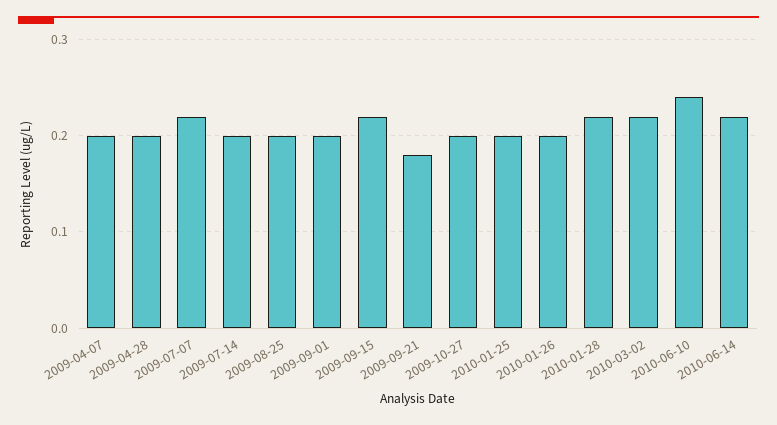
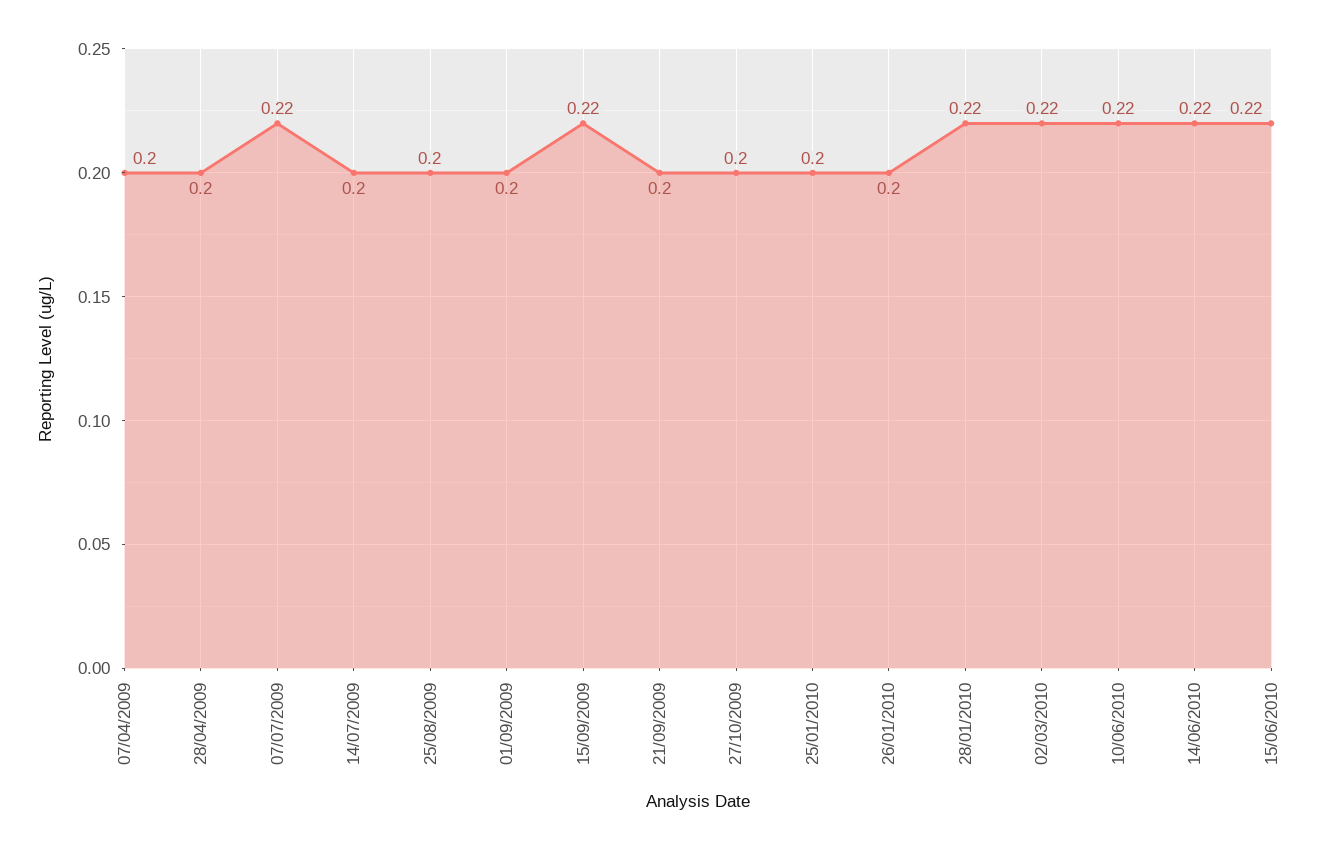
2009-09-21: 0.18 -> 0.2
2010-06-10: 0.24 -> 0.22
15/06/2010: none -> 0.22

